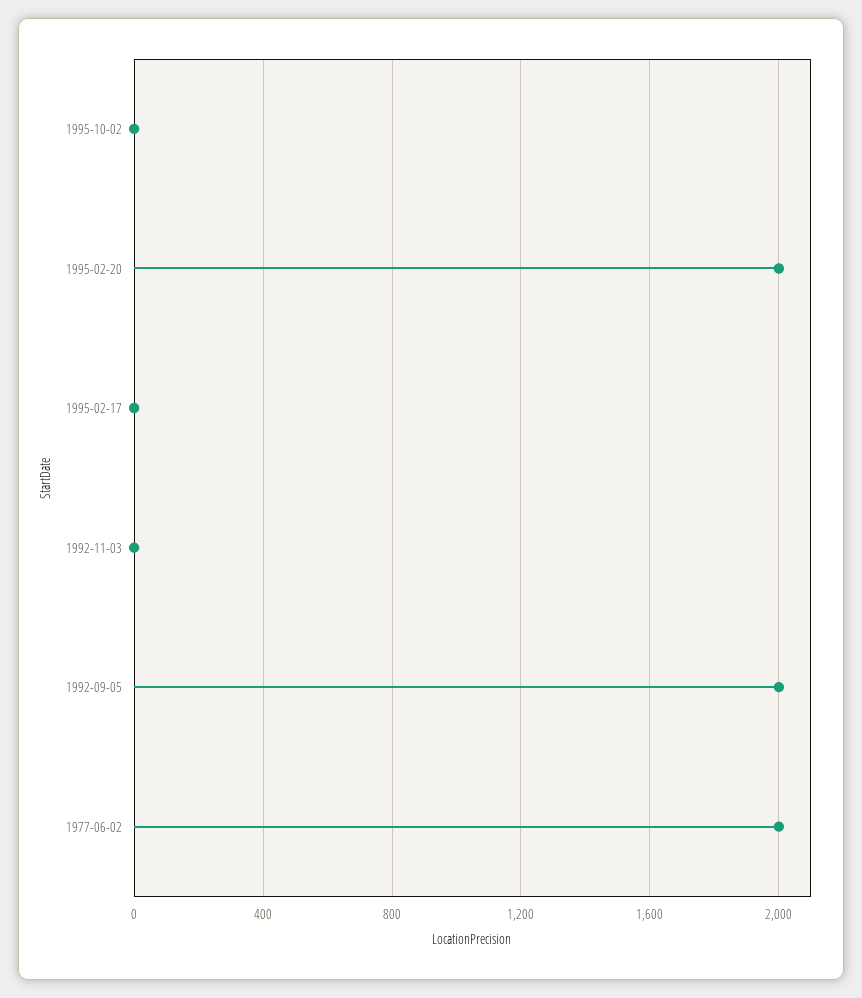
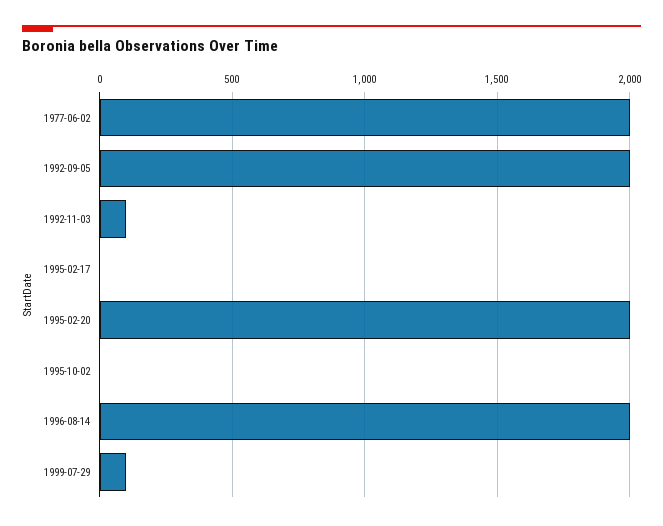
1992-11-03: 0 -> 100
1996-08-14: none -> 2000
1999-07-29: none -> 100

